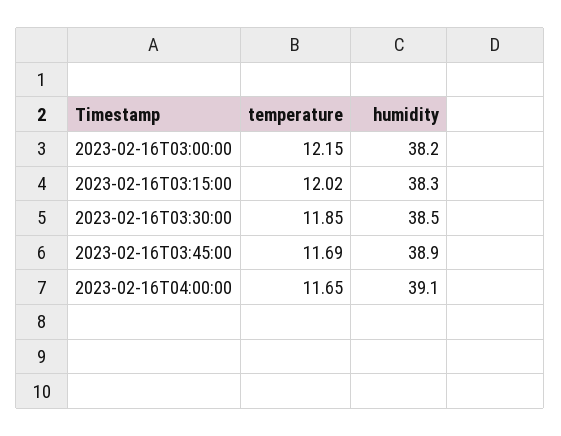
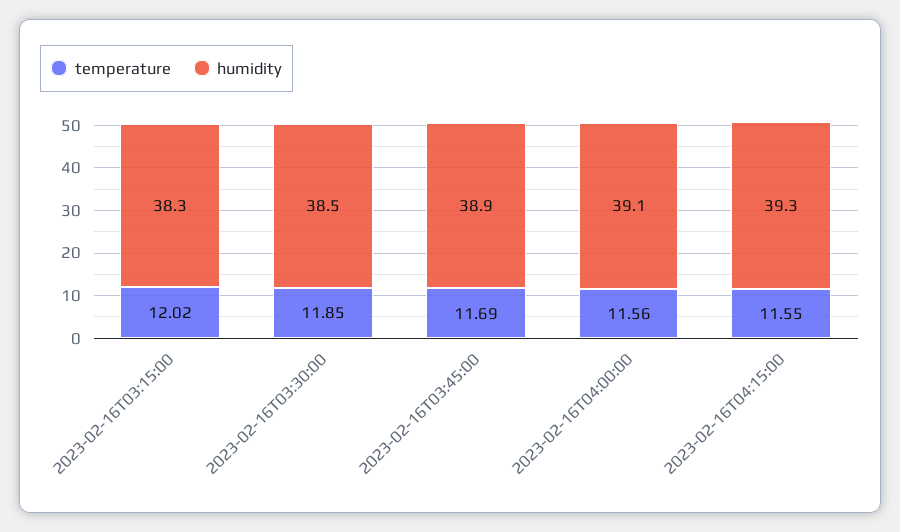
temperature, 2023-02-16T03:00:00: 12.15 -> none
humidity, 2023-02-16T03:00:00: 38.2 -> none
temperature, 2023-02-16T04:00:00: 11.65 -> 11.56
temperature, 2023-02-16T04:15:00: none -> 11.55
humidity, 2023-02-16T04:15:00: none -> 39.3

